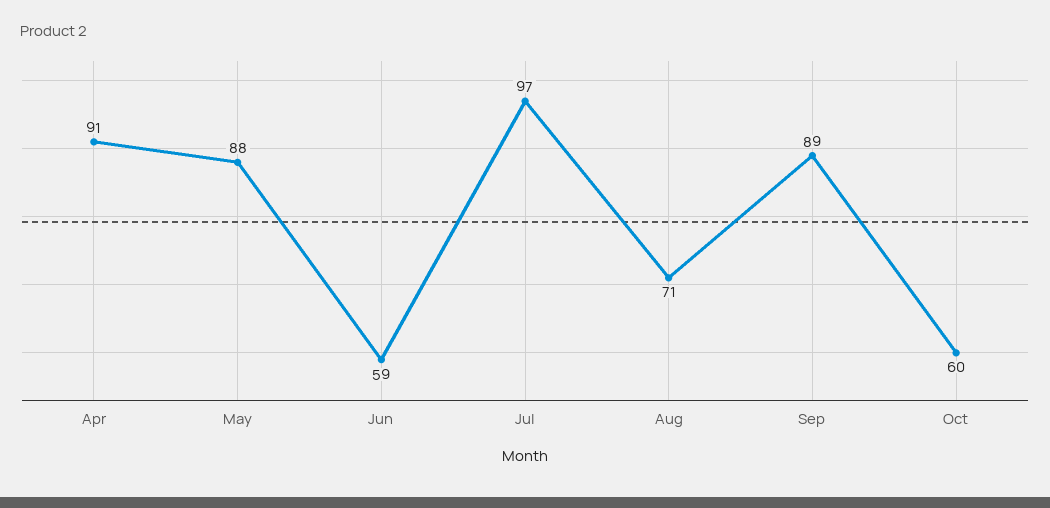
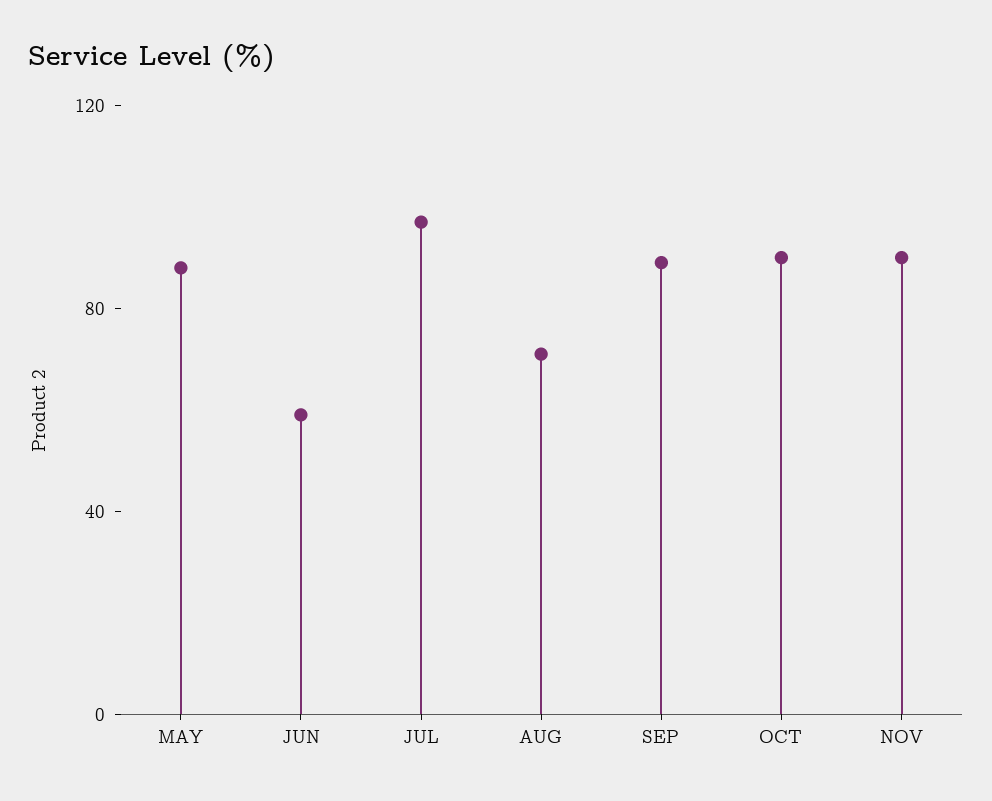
Apr: 91 -> none
Oct: 60 -> 90
NOV: none -> 90

